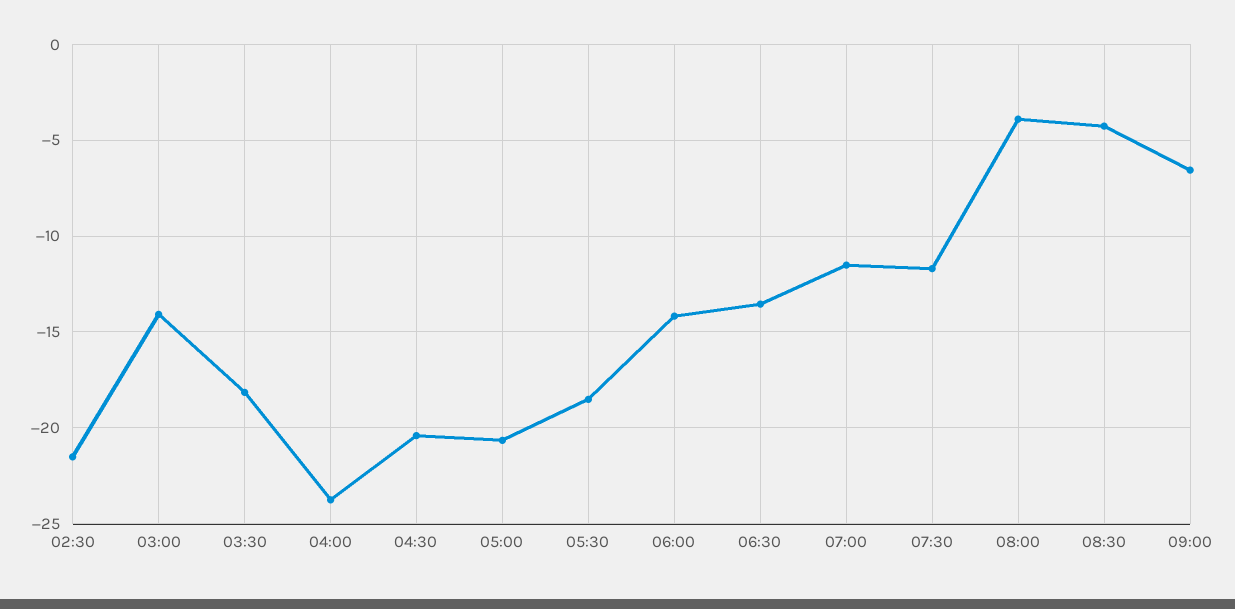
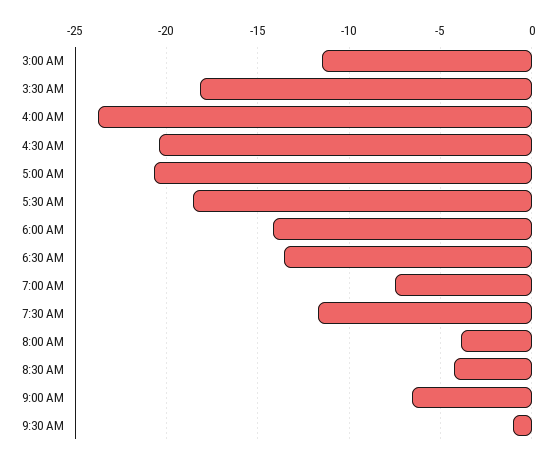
02:30: -21.5 -> none
03:00: -14 -> -11.5
07:00: -11.5 -> -7.5
9:30 AM: none -> -1

